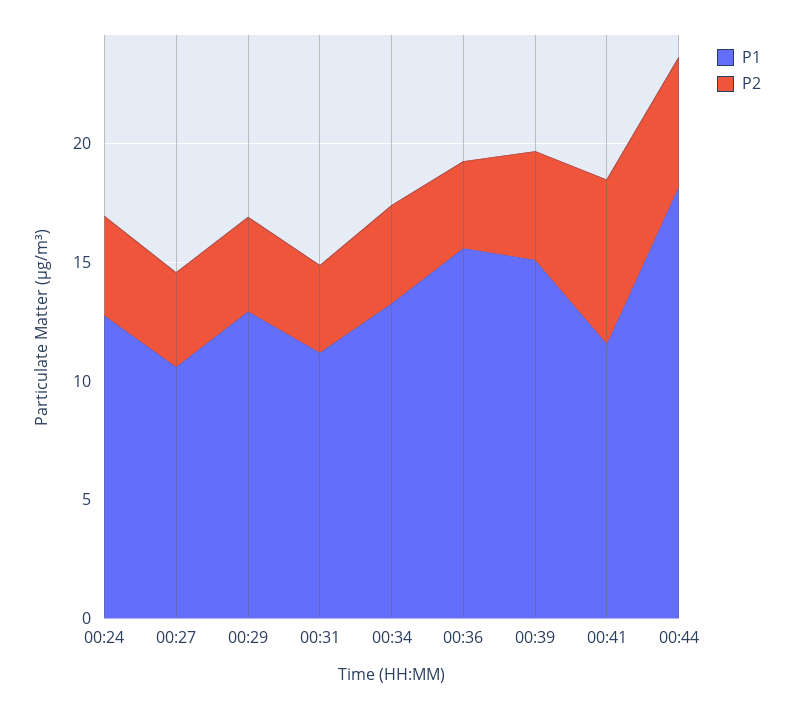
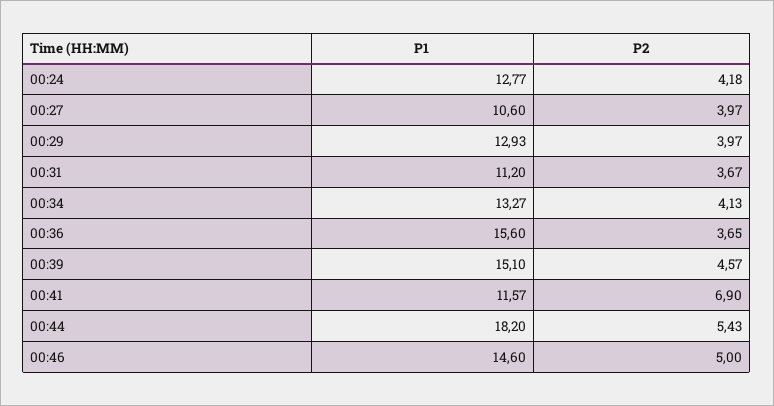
P1, 00:46: none -> 14.6
P2, 00:46: none -> 5

